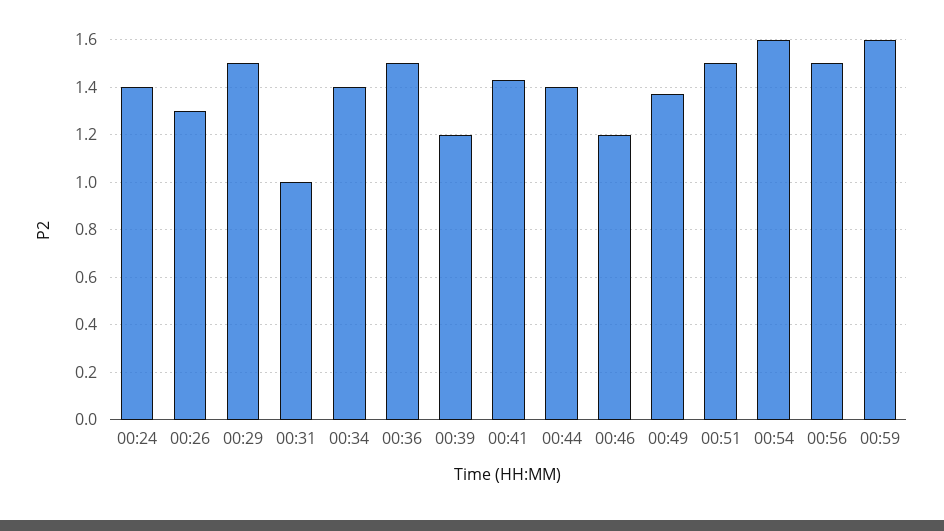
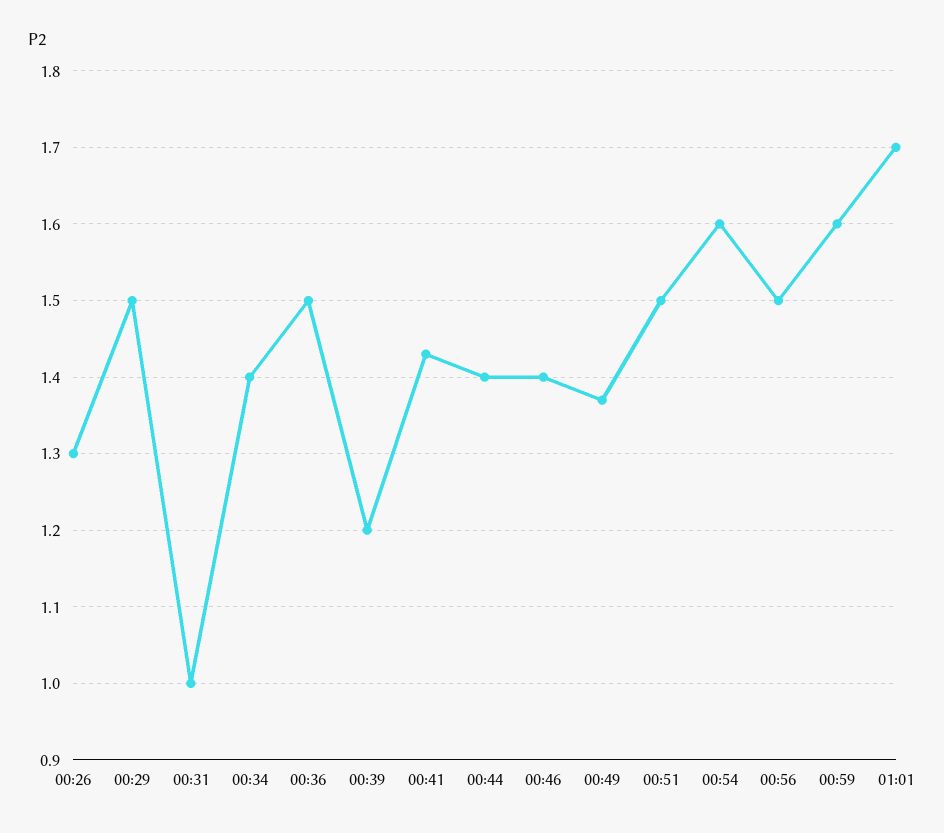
00:24: 1.4 -> none
00:46: 1.2 -> 1.4
01:01: none -> 1.7

